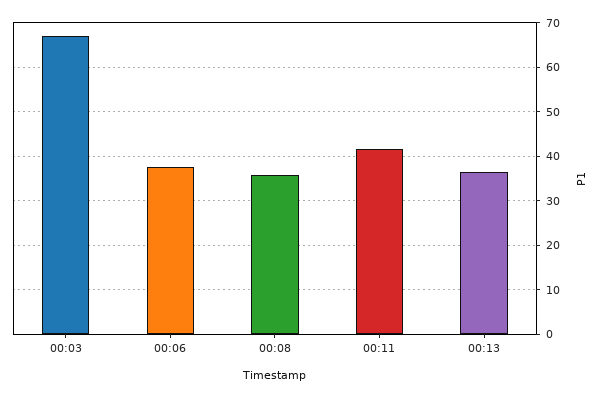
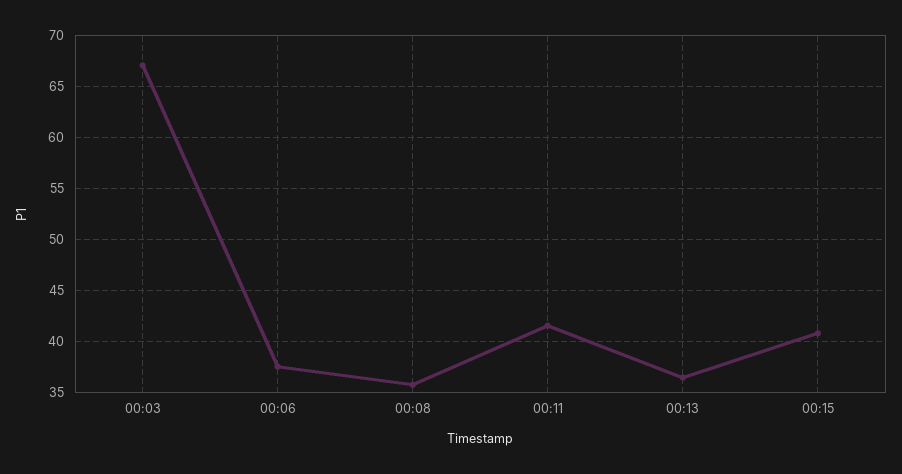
00:15: none -> 41

